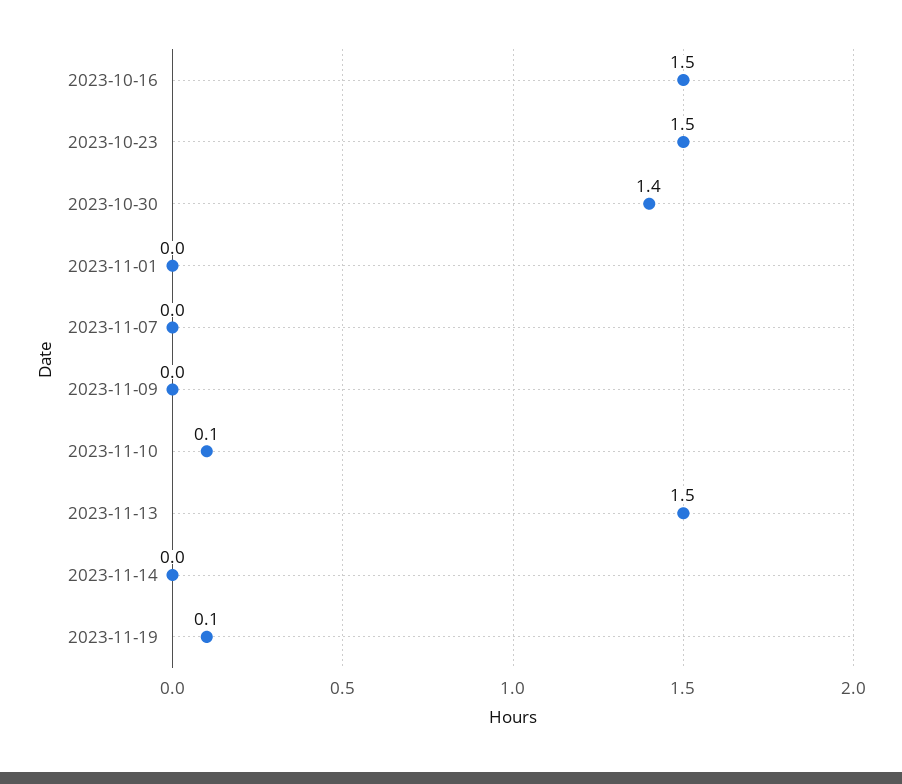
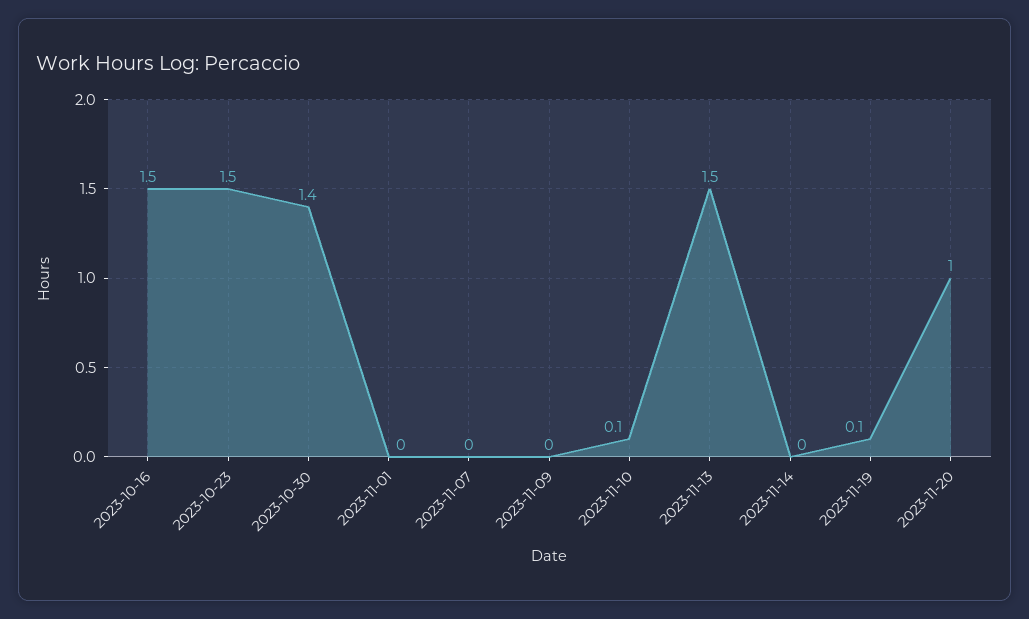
2023-11-20: none -> 1

